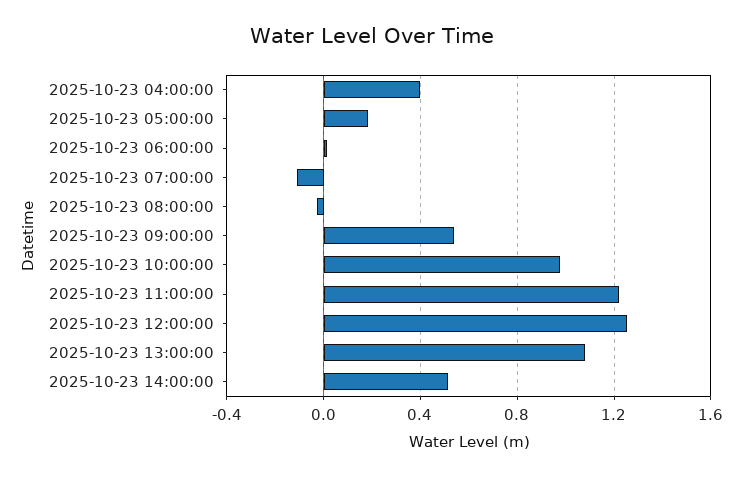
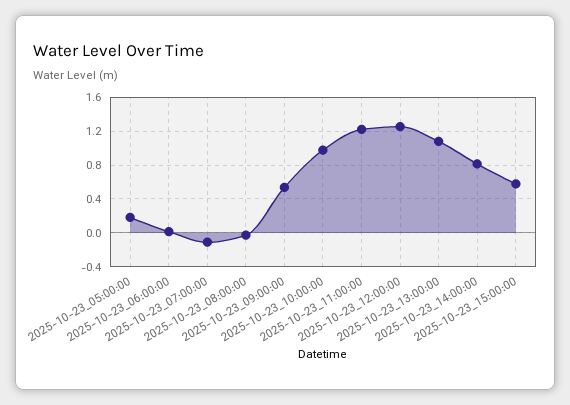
2025-10-23 04:00:00: 0.4 -> none
2025-10-23 14:00:00: 0.5 -> 0.8
2025-10-23_15:00:00: none -> 0.6

